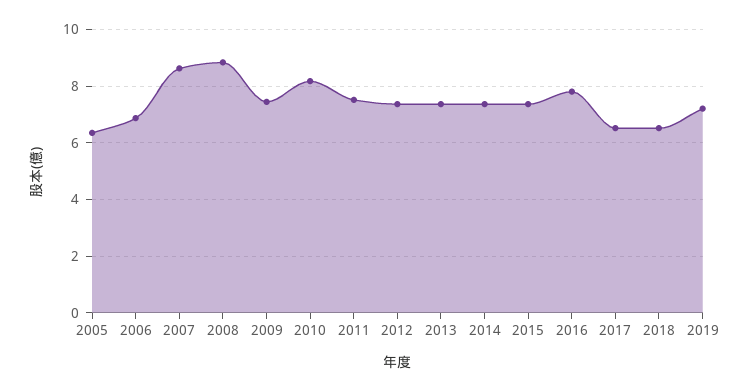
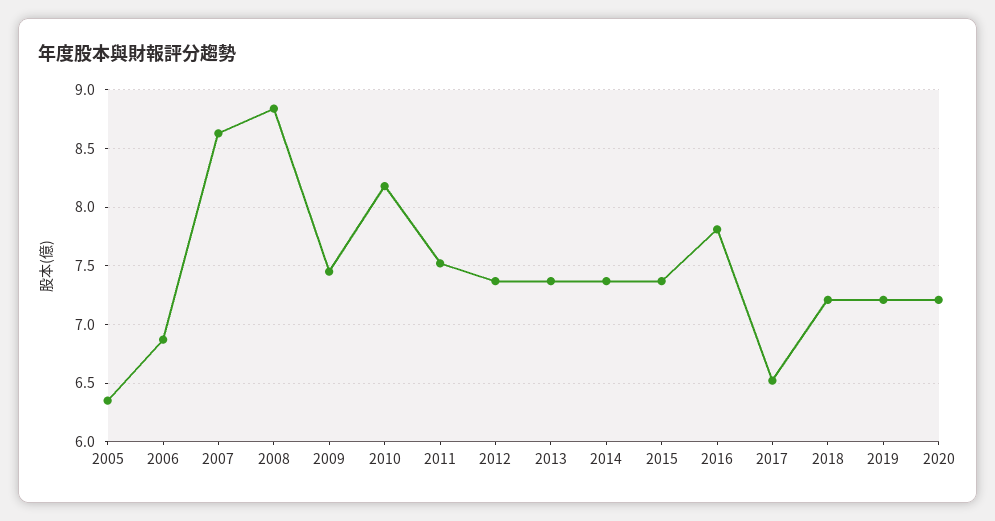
2018: 6.5 -> 7.2
2020: none -> 7.2

